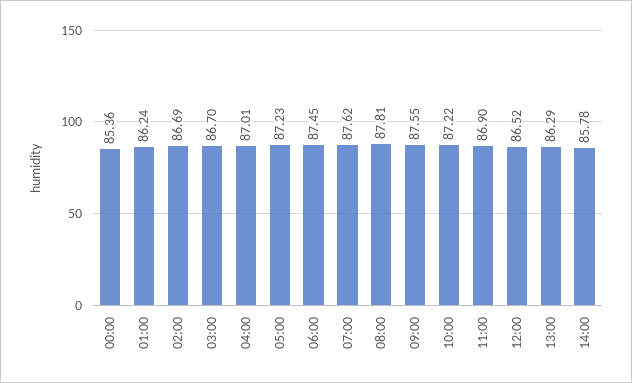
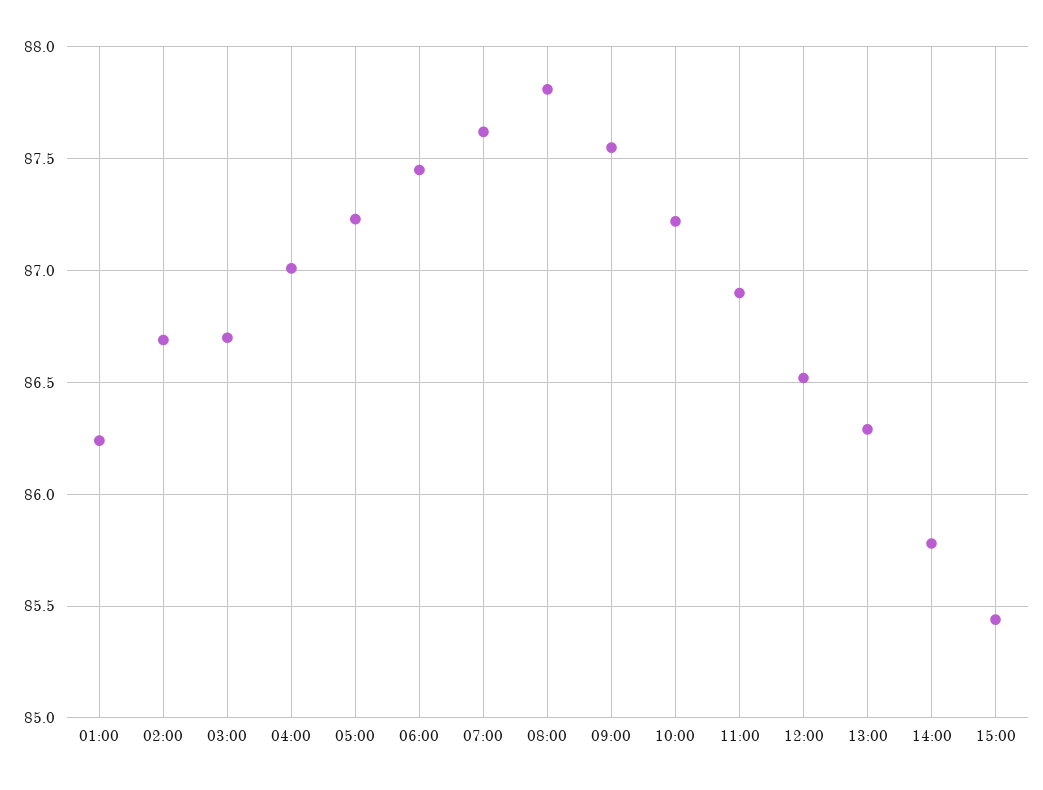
00:00: 85.36 -> none
15:00: none -> 85.45

